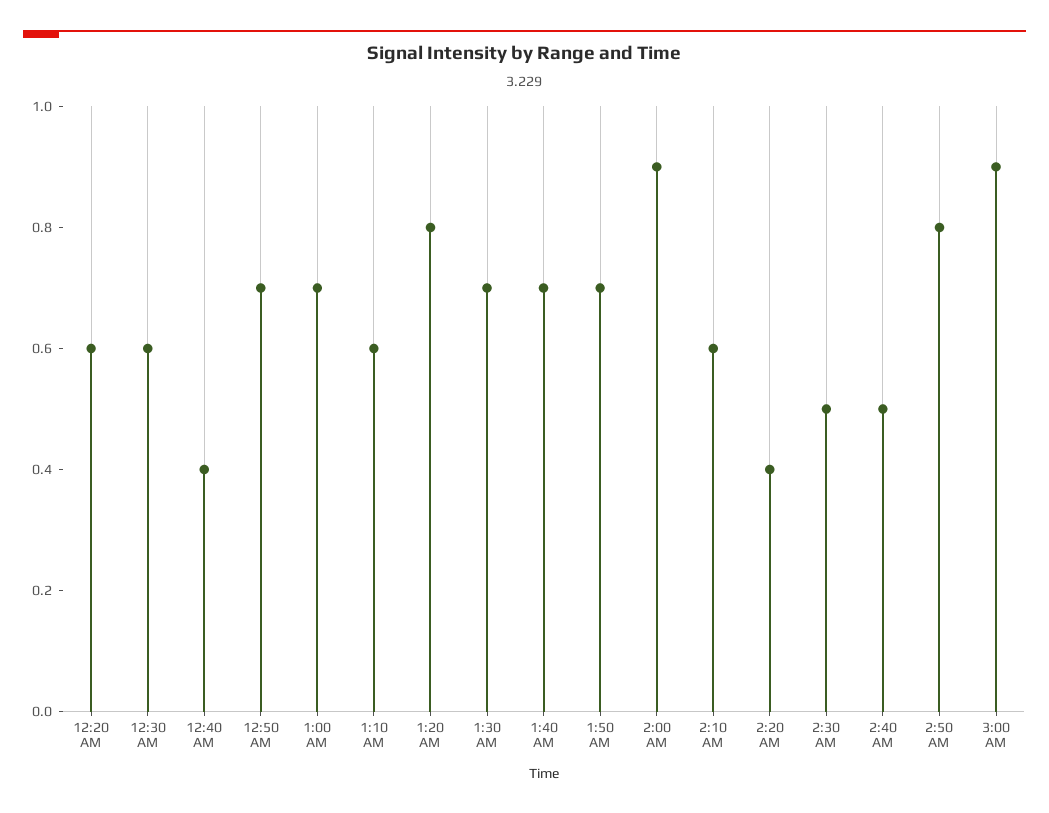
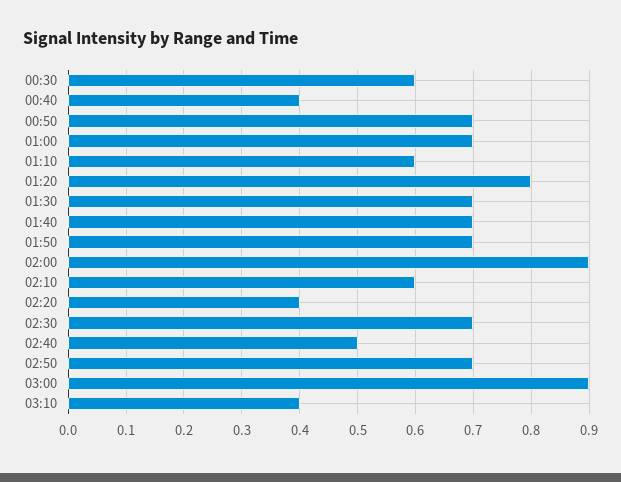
12:20 AM: 0.6 -> none
2:30 AM: 0.5 -> 0.7
2:50 AM: 0.8 -> 0.7
03:10: none -> 0.4

